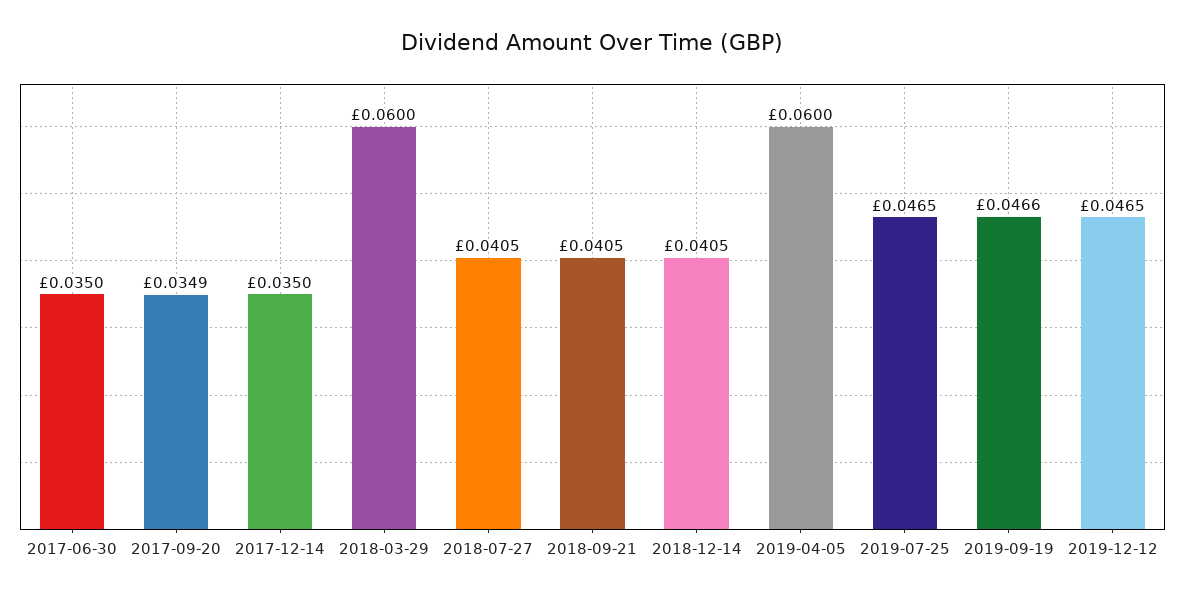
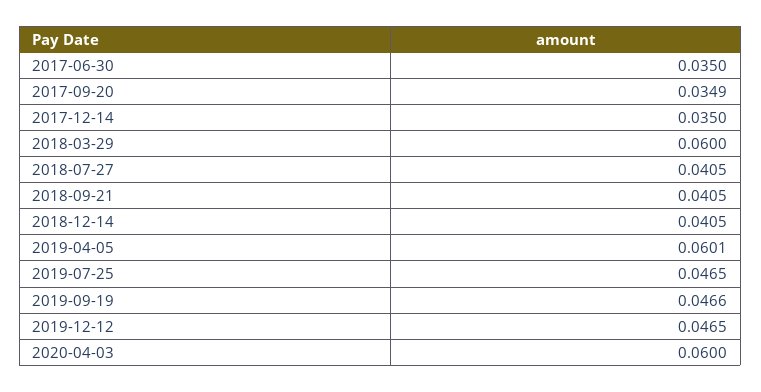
2019-04-05: 0.06 -> 0.0601
2020-04-03: none -> 0.06

